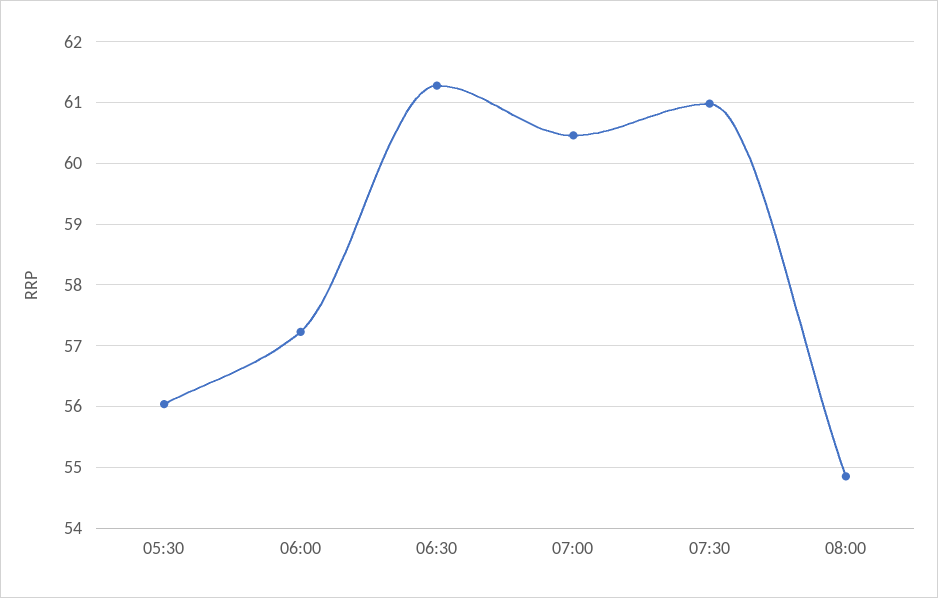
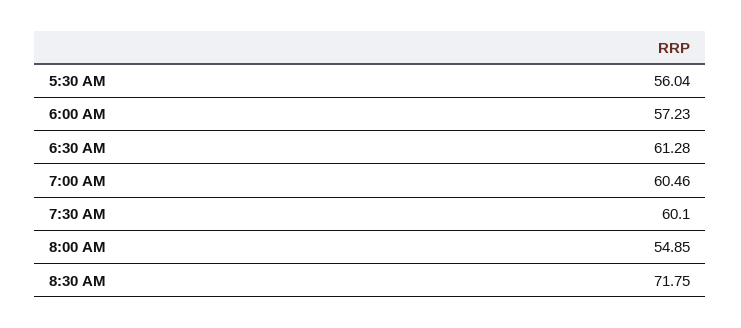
07:30: 61 -> 60.1
8:30 AM: none -> 71.75

